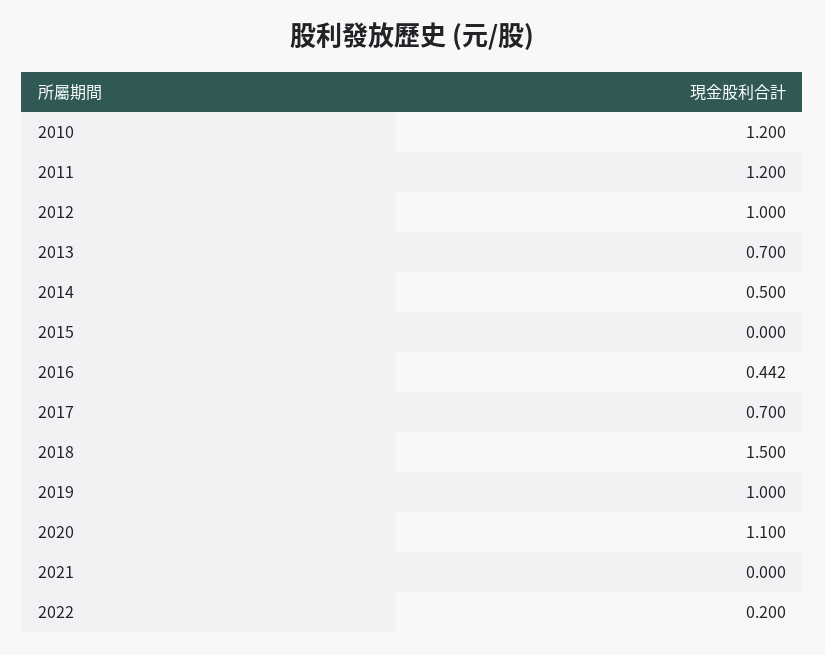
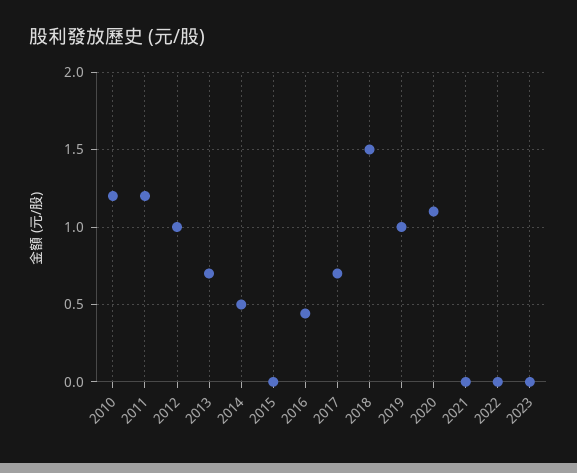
2022: 0.2 -> 0
2023: none -> 0

